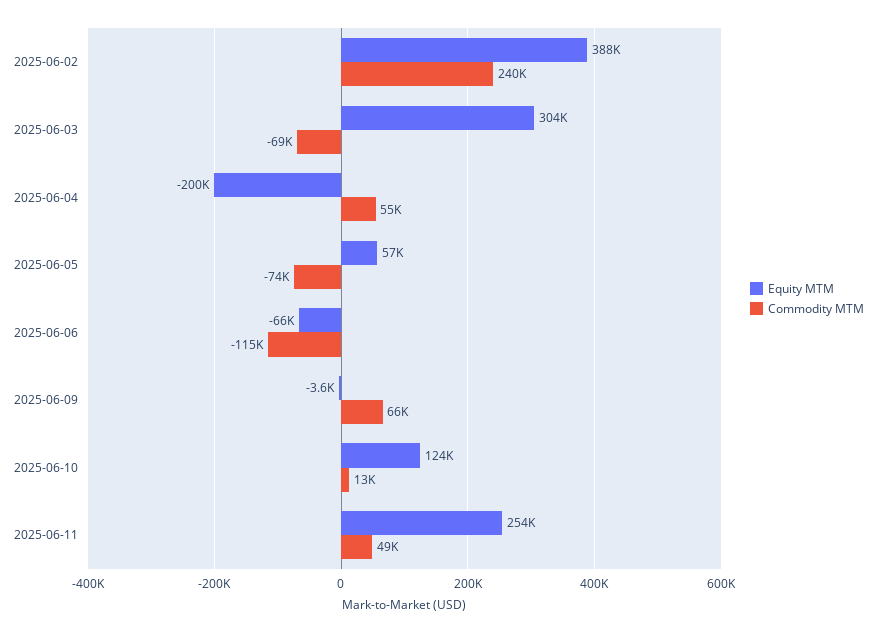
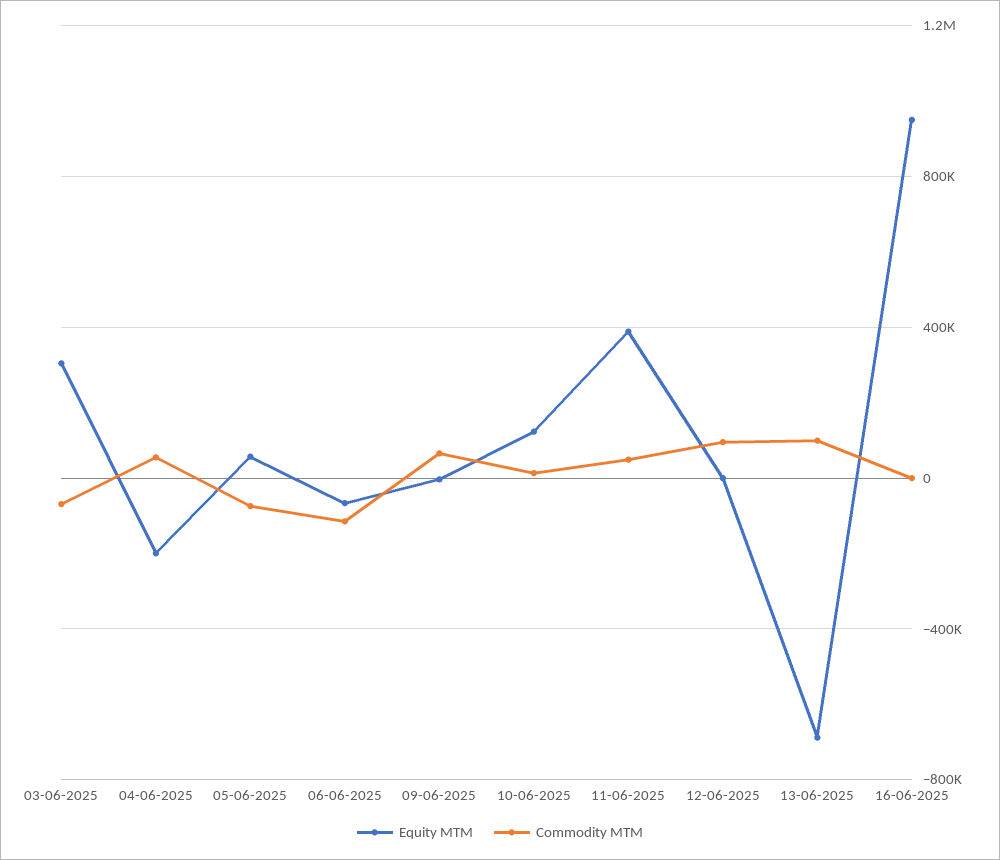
Equity MTM, 2025-06-02: 388000 -> none
Commodity MTM, 2025-06-02: 240000 -> none
Equity MTM, 2025-06-11: 254000 -> 400000
Equity MTM, 12-06-2025: none -> 0
Commodity MTM, 12-06-2025: none -> 100000
Equity MTM, 13-06-2025: none -> -700000
Commodity MTM, 13-06-2025: none -> 100000
Equity MTM, 16-06-2025: none -> 950000
Commodity MTM, 16-06-2025: none -> 0

